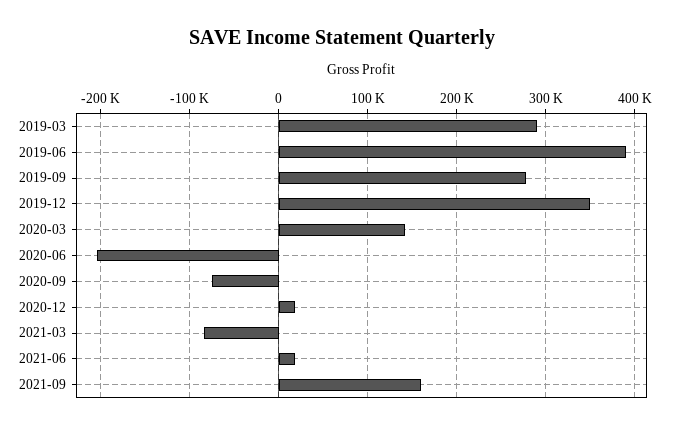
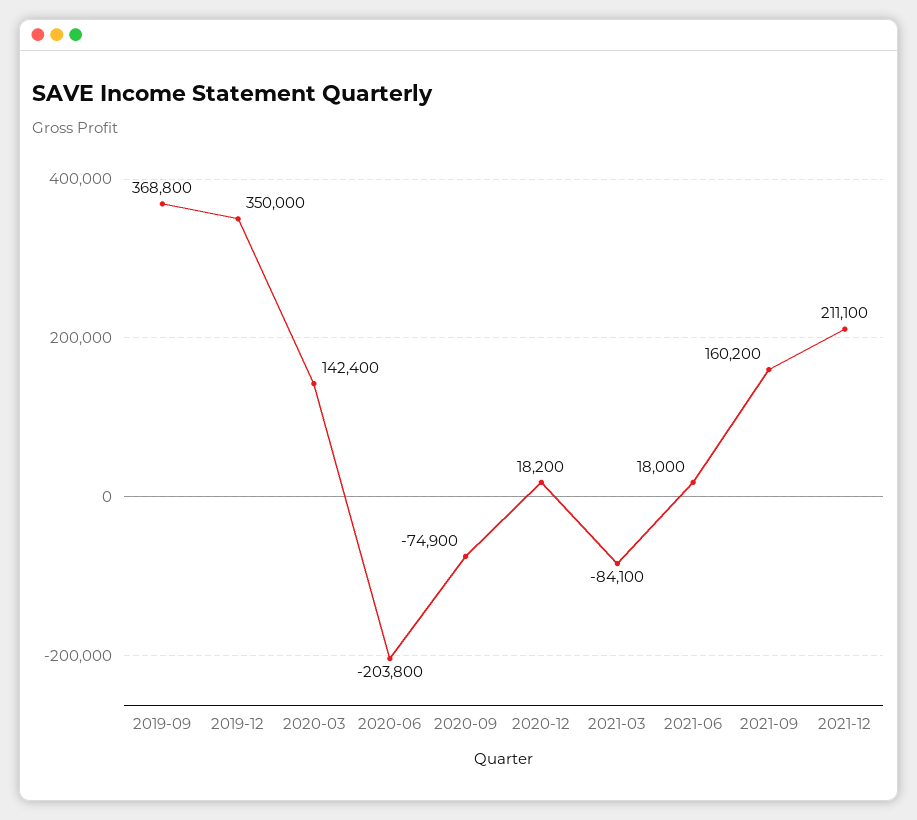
2019-03: 290000 -> none
2019-06: 390000 -> none
2019-09: 280000 -> 368800
2021-12: none -> 211100

